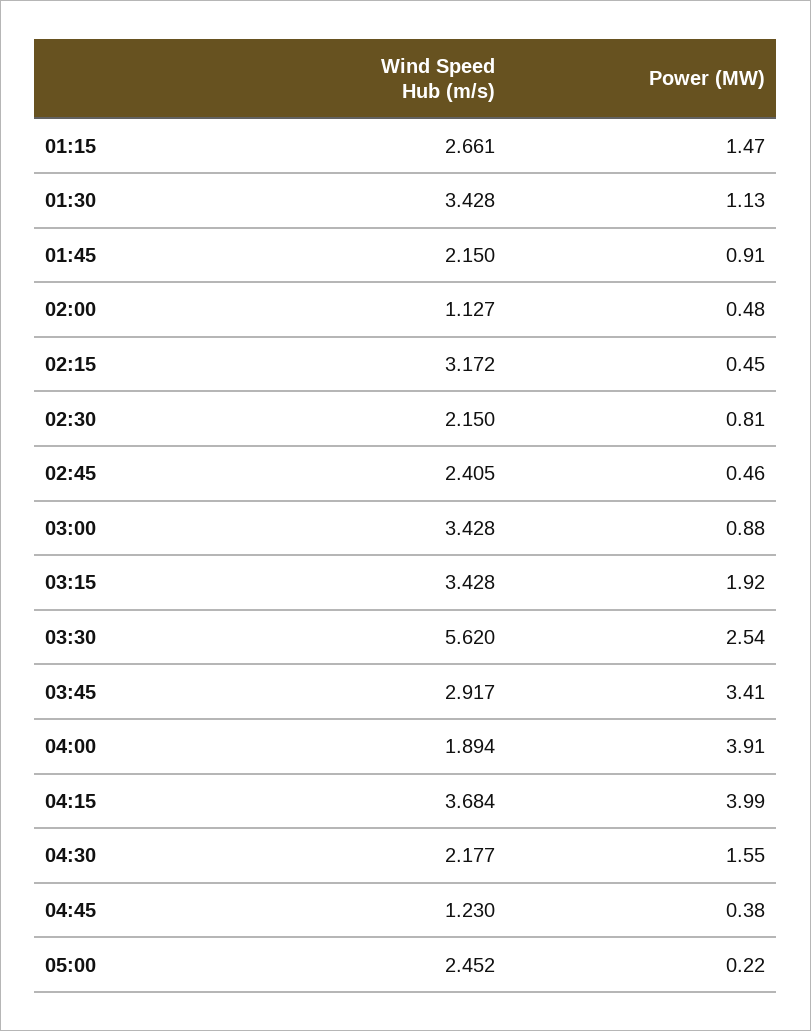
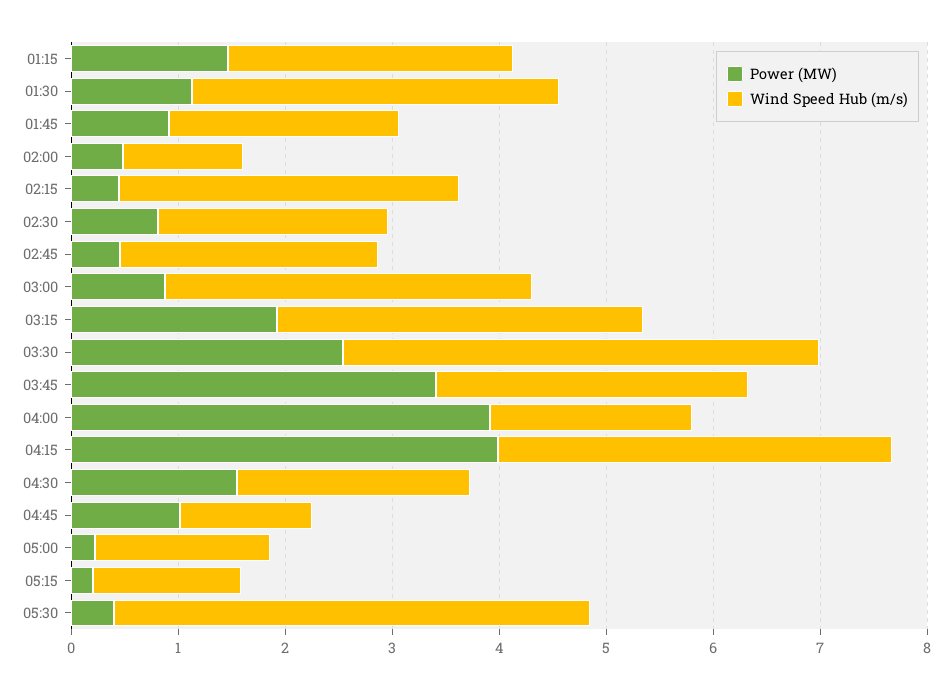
Wind Speed Hub (m/s), 03:30: 5.62 -> 4.4
Power (MW), 04:45: 0.38 -> 1
Wind Speed Hub (m/s), 05:00: 2.452 -> 1.6
Power (MW), 05:15: none -> 0.2
Wind Speed Hub (m/s), 05:15: none -> 1.4
Power (MW), 05:30: none -> 0.4
Wind Speed Hub (m/s), 05:30: none -> 4.4

